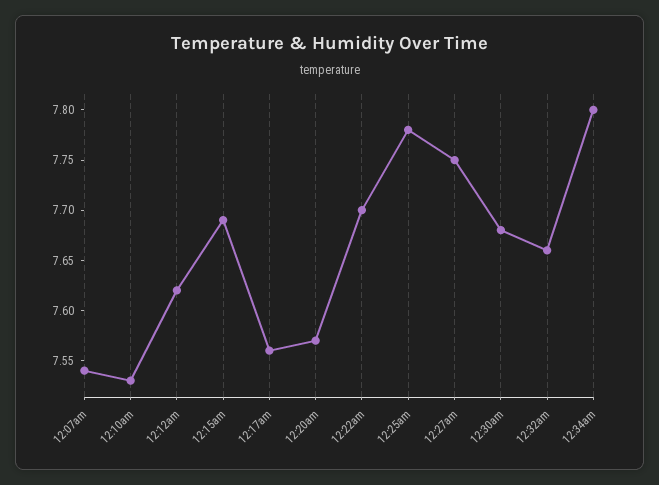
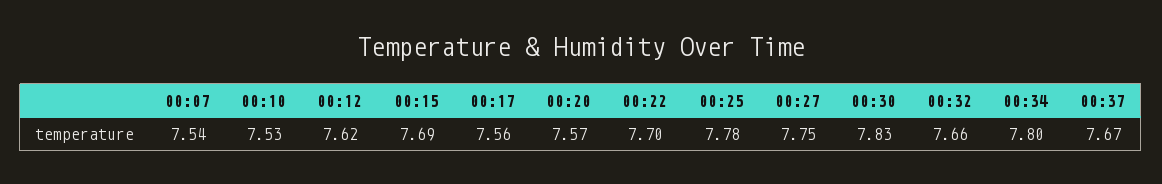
12:30am: 7.68 -> 7.83
00:37: none -> 7.67

